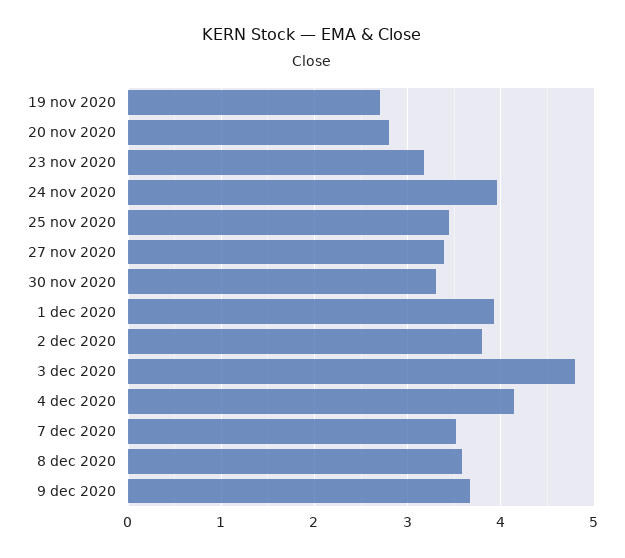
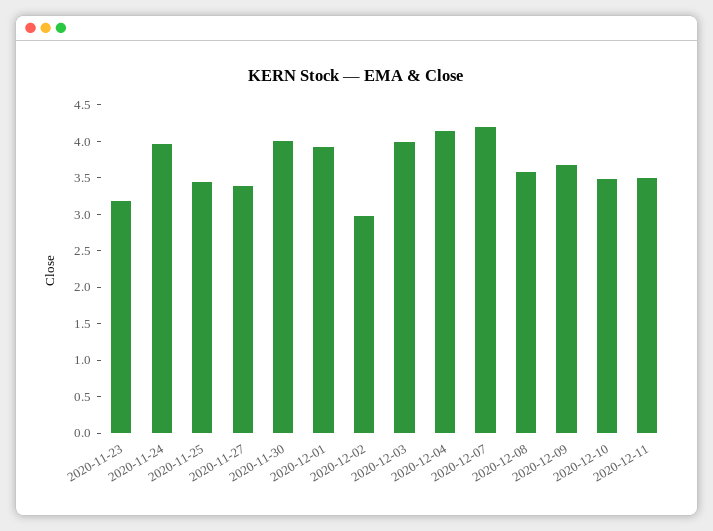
19 nov 2020: 2.7 -> none
20 nov 2020: 2.8 -> none
30 nov 2020: 3.3 -> 4
2 dec 2020: 3.8 -> 3
3 dec 2020: 4.8 -> 4
7 dec 2020: 3.5 -> 4.25
2020-12-10: none -> 3.5
2020-12-11: none -> 3.5

